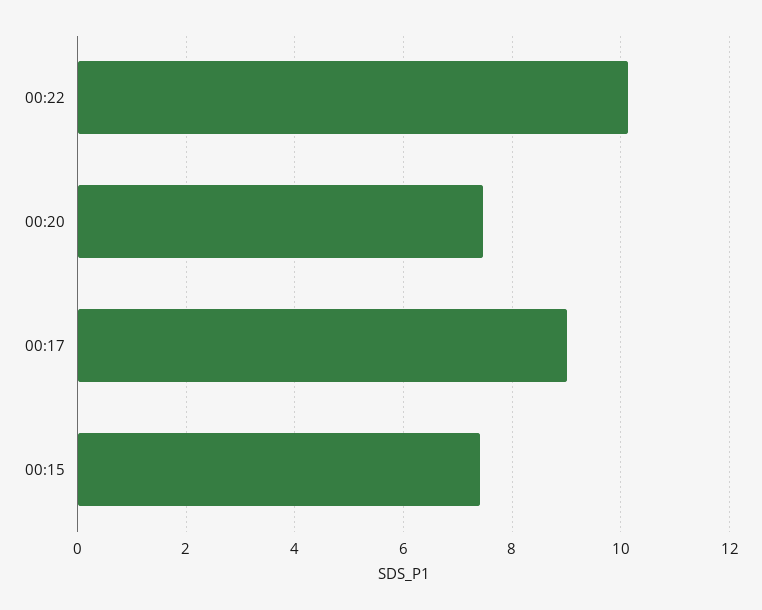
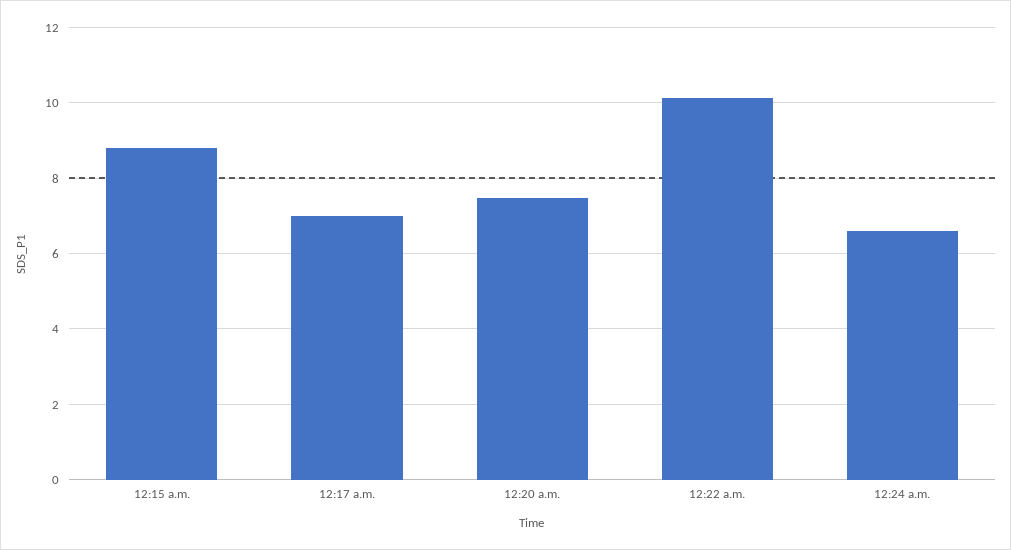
00:17: 9 -> 7
00:15: 7.4 -> 8.8
12:24 a.m.: none -> 6.6

